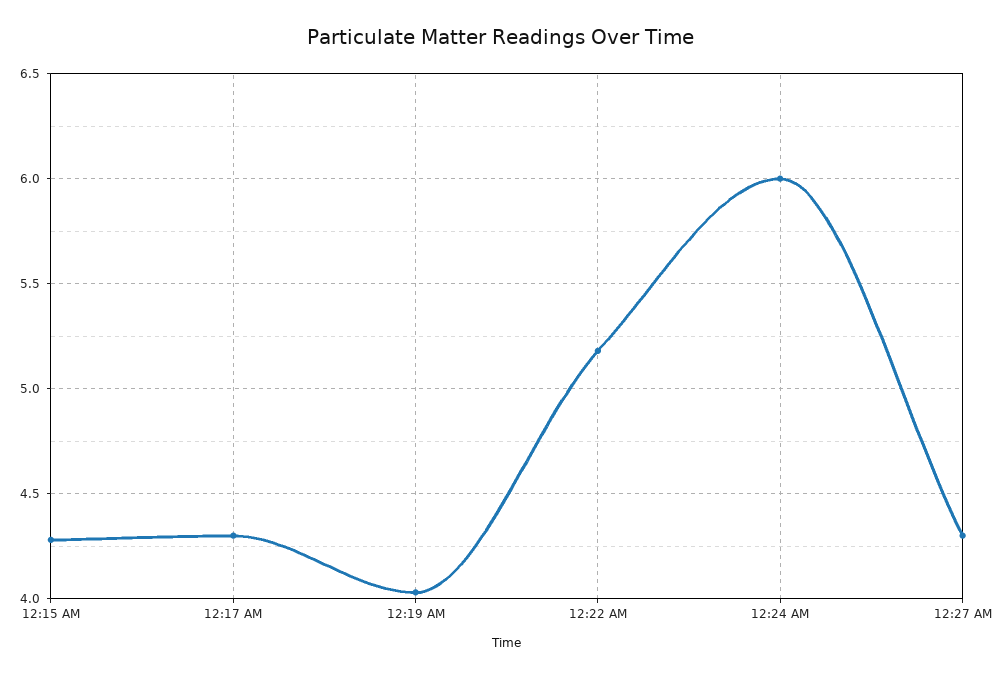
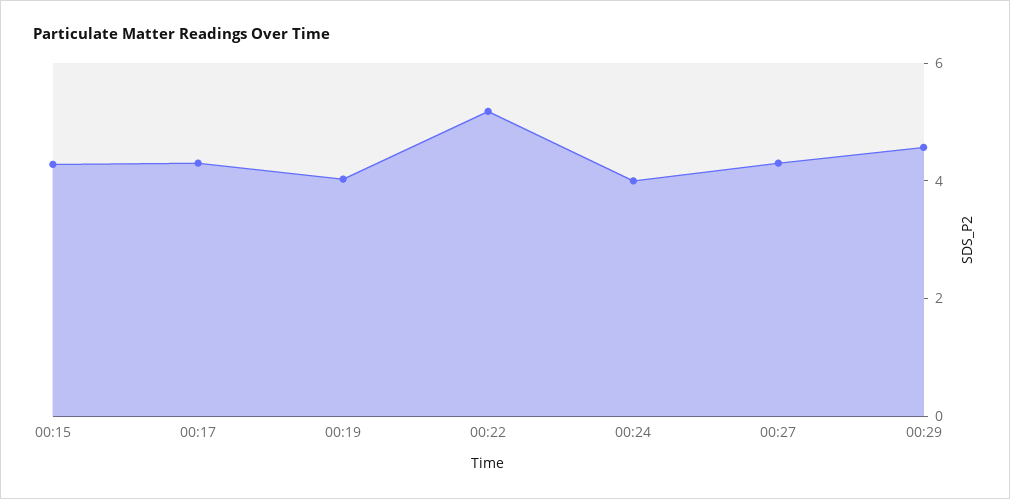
12:24 AM: 6 -> 4
00:29: none -> 4.5

